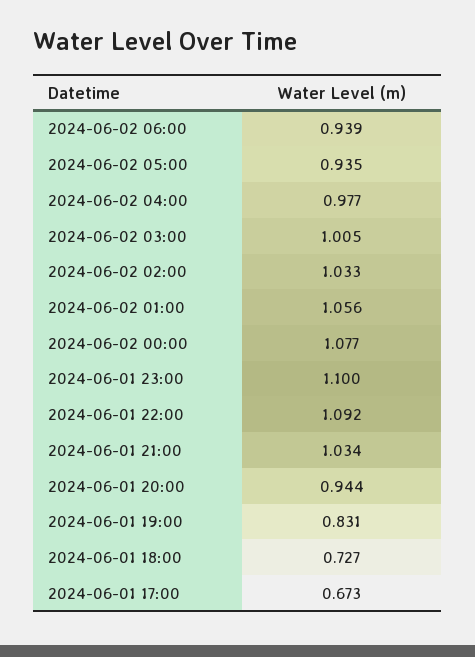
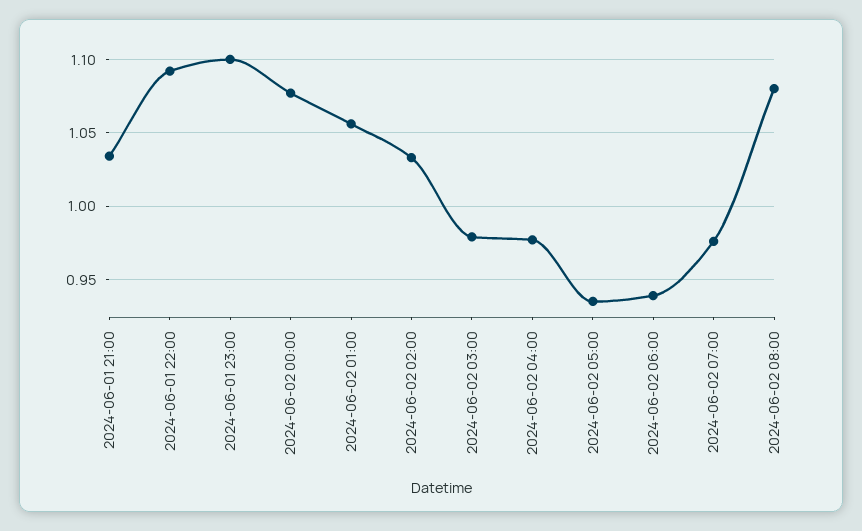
2024-06-02 03:00: 1.005 -> 0.98
2024-06-01 20:00: 0.944 -> none
2024-06-01 19:00: 0.831 -> none
2024-06-01 18:00: 0.727 -> none
2024-06-01 17:00: 0.673 -> none
2024-06-02 07:00: none -> 0.975
2024-06-02 08:00: none -> 1.08

